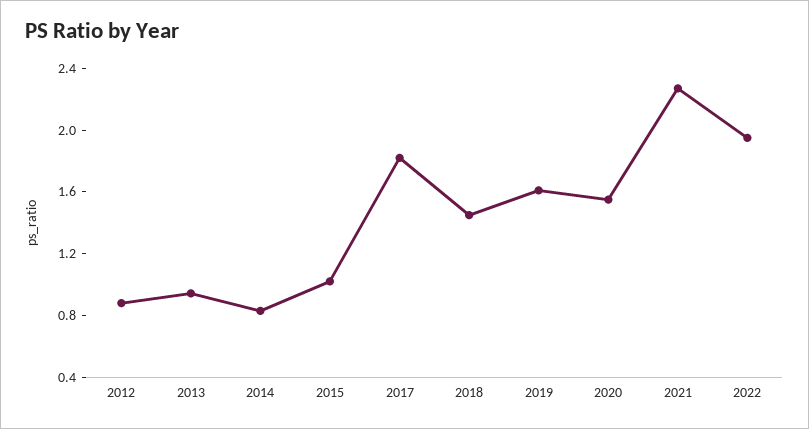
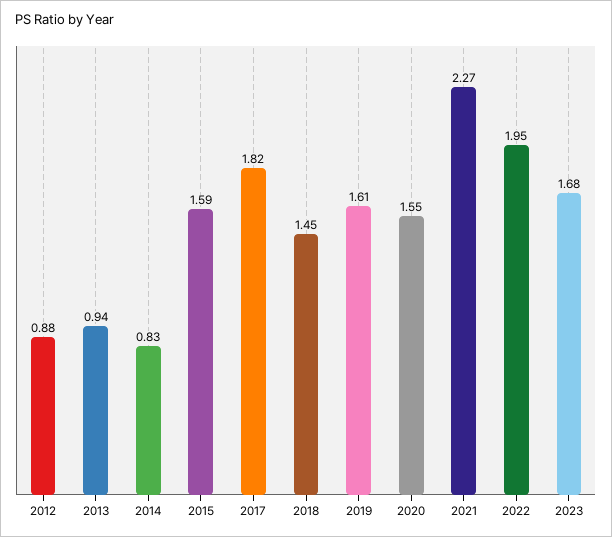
2015: 1 -> 1.59
2023: none -> 1.68

